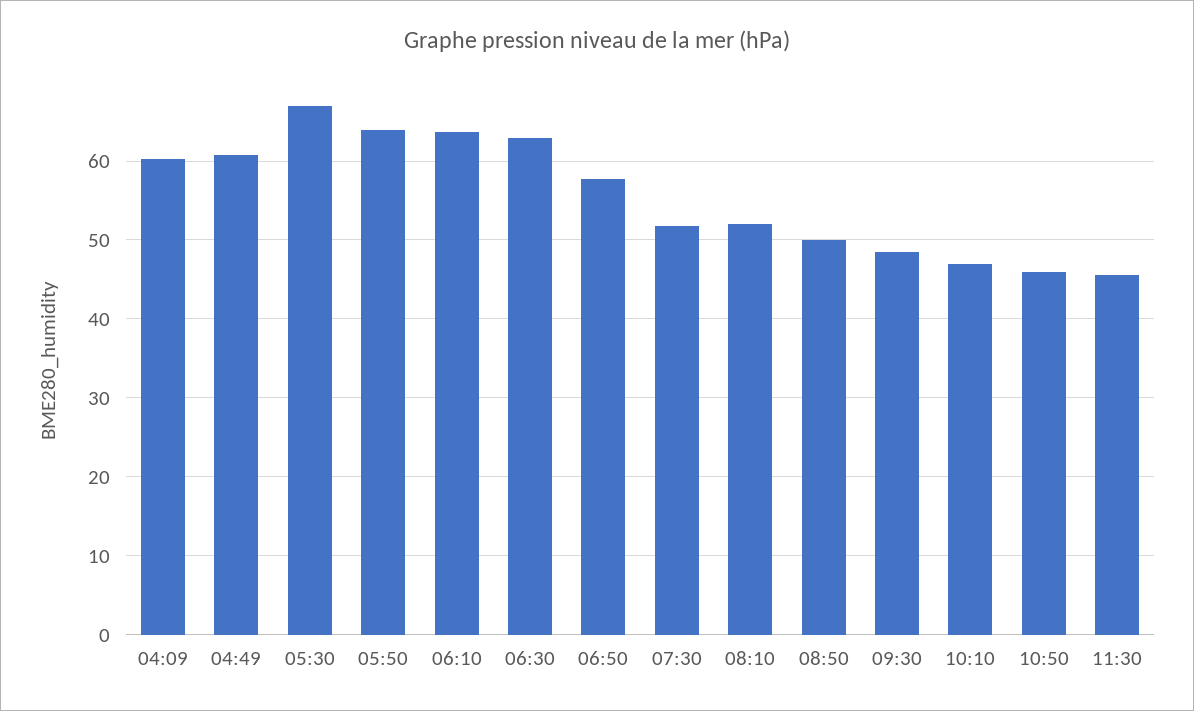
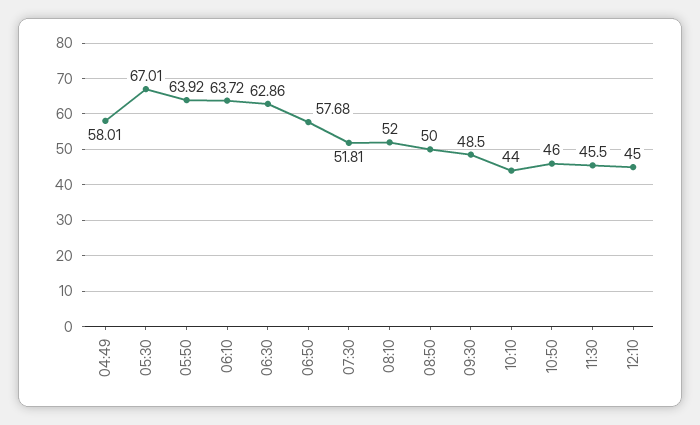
04:09: 60 -> none
04:49: 61 -> 58.01
10:10: 47 -> 44
12:10: none -> 45

